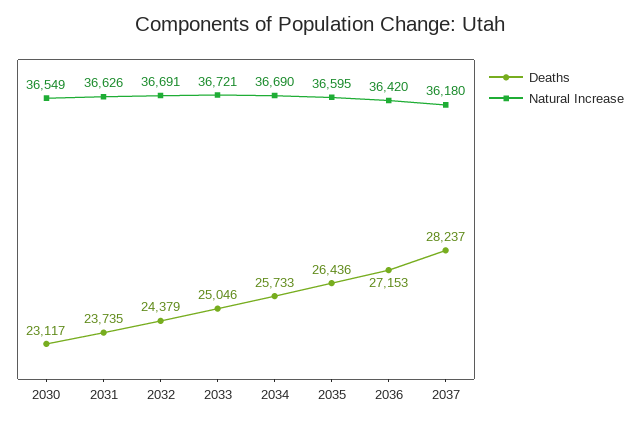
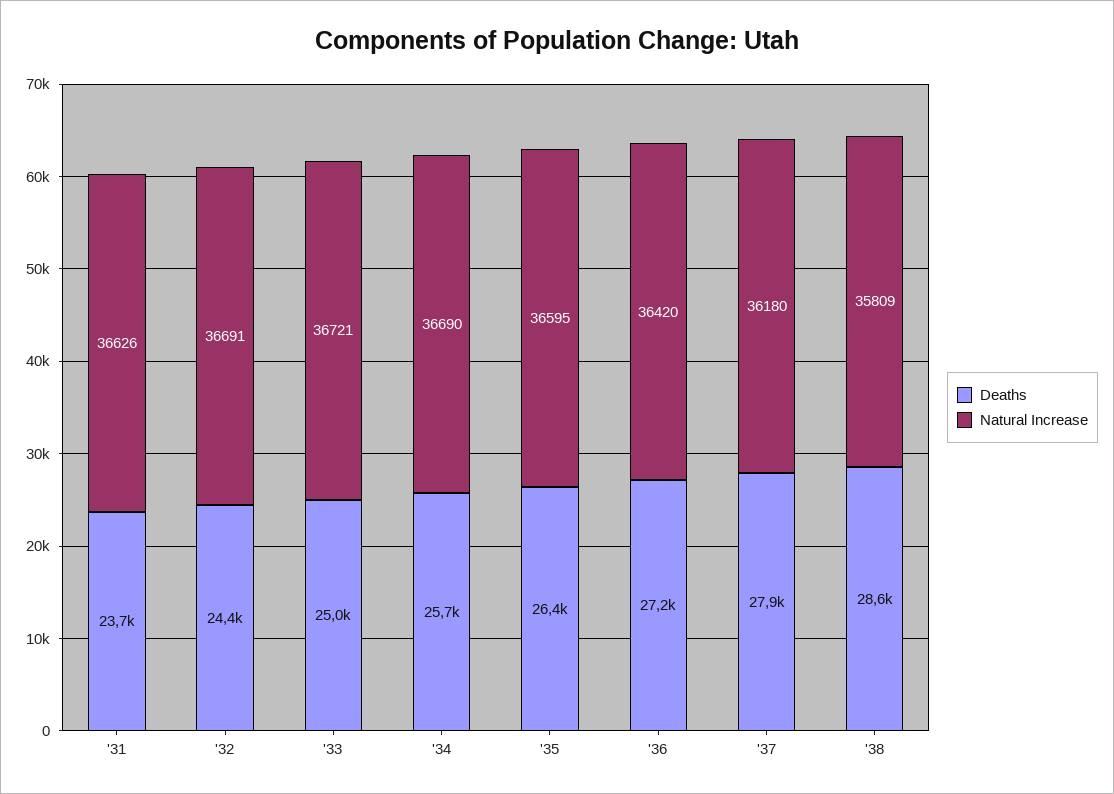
Deaths, 2030: 23117 -> none
Natural Increase, 2030: 36549 -> none
Deaths, 2037: 28237 -> 27900
Deaths, '38: none -> 28600
Natural Increase, '38: none -> 35809

